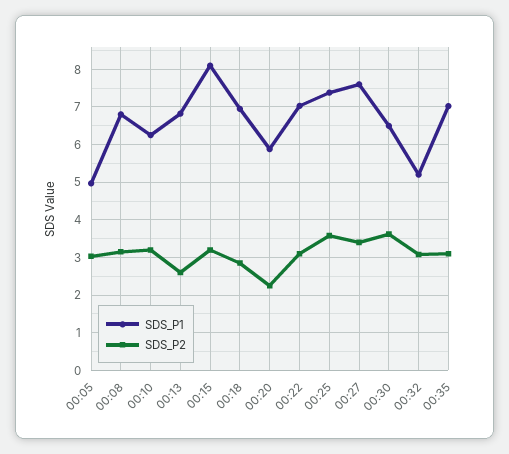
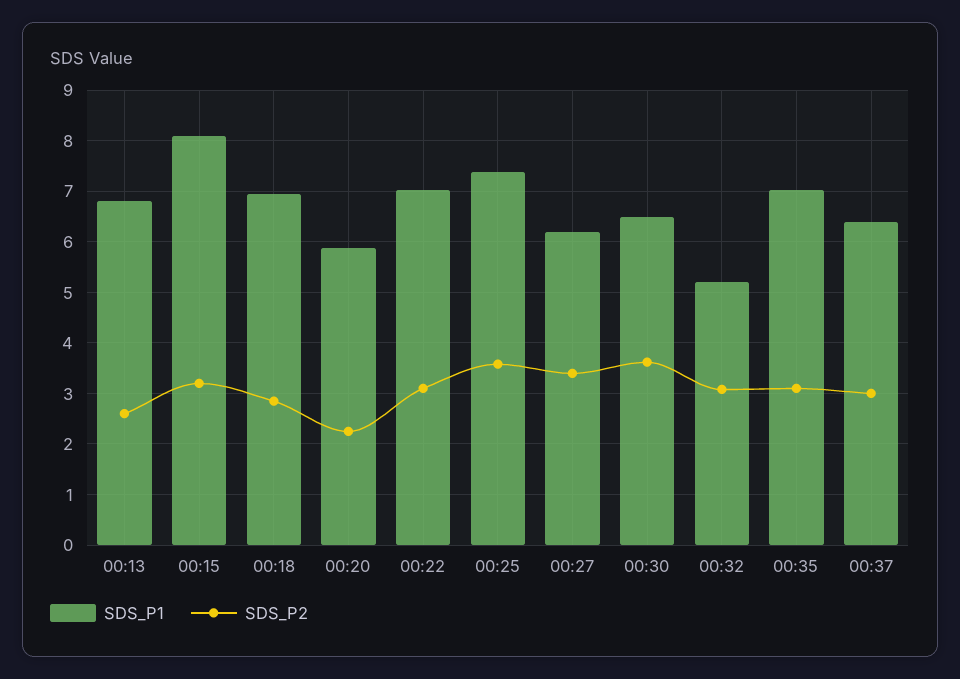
SDS_P1, 00:05: 5 -> none
SDS_P2, 00:05: 3 -> none
SDS_P1, 00:08: 6.8 -> none
SDS_P2, 00:08: 3.2 -> none
SDS_P1, 00:10: 6.2 -> none
SDS_P2, 00:10: 3.2 -> none
SDS_P1, 00:27: 7.6 -> 6.2
SDS_P1, 00:37: none -> 6.4
SDS_P2, 00:37: none -> 3

